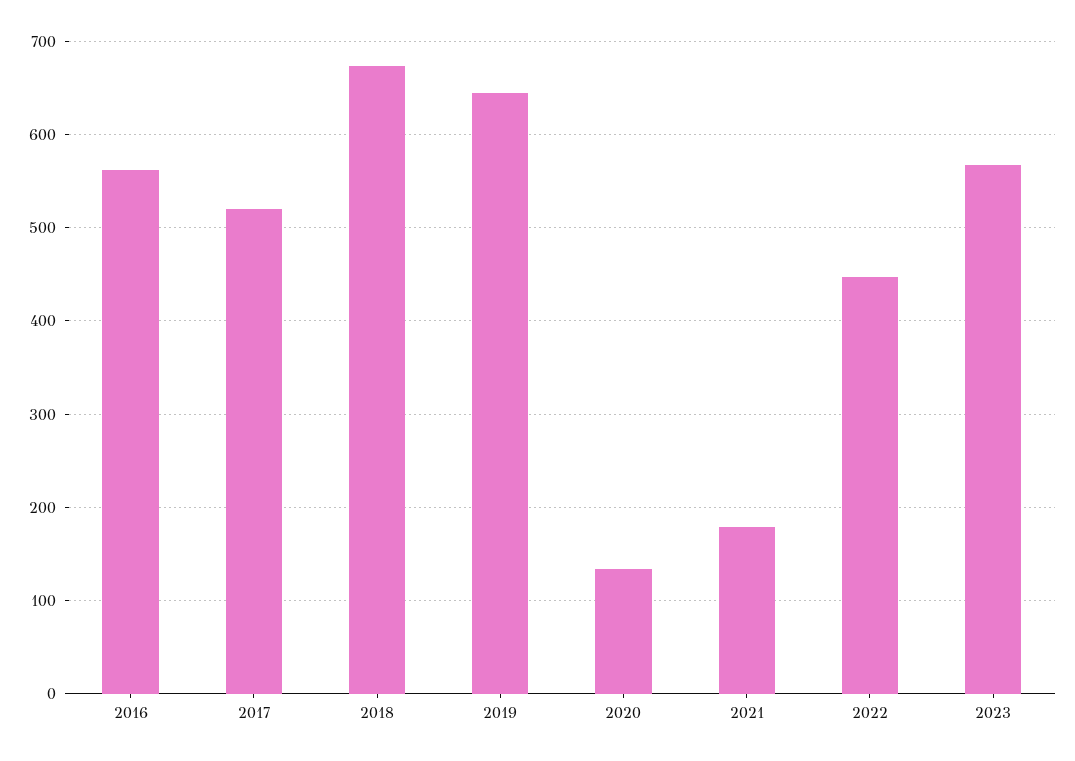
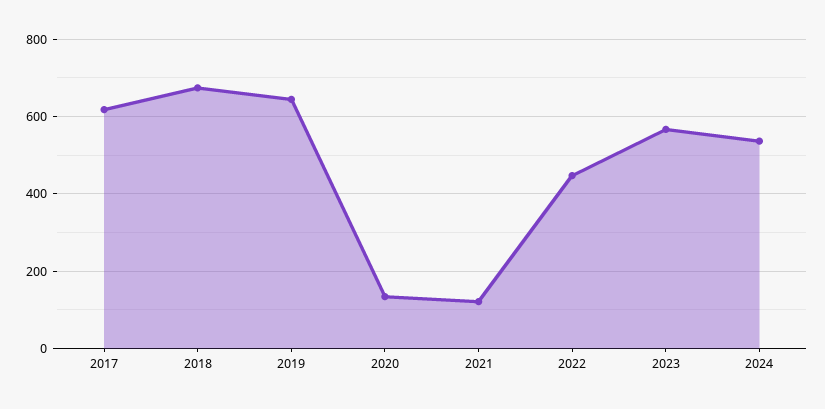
2016: 560 -> none
2017: 520 -> 620
2021: 180 -> 120
2024: none -> 540

